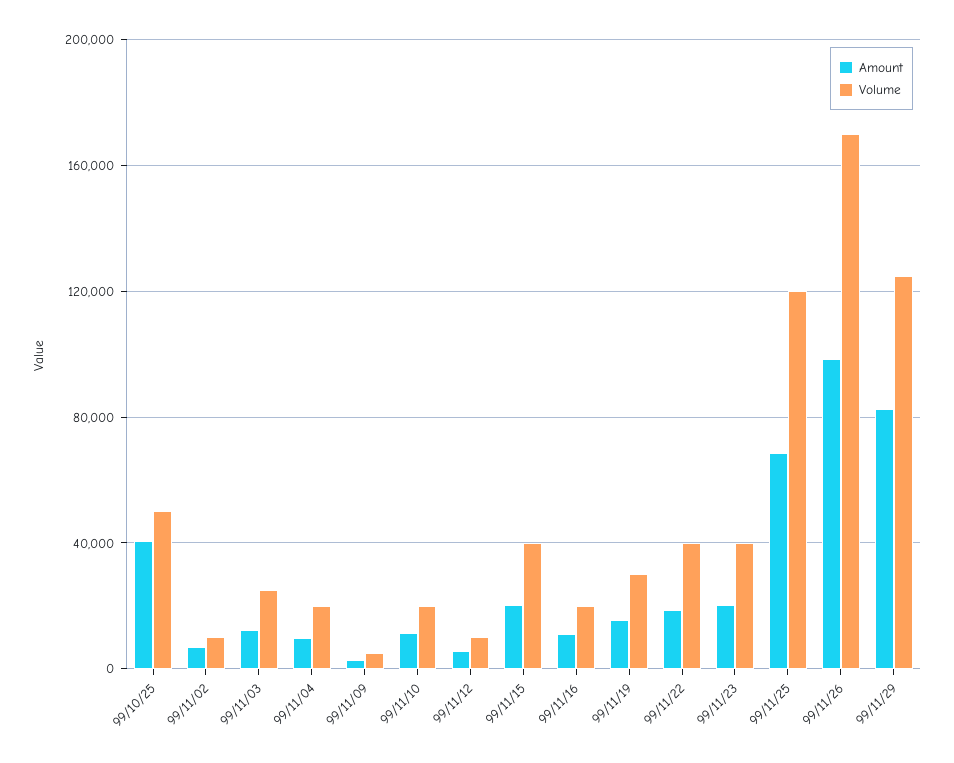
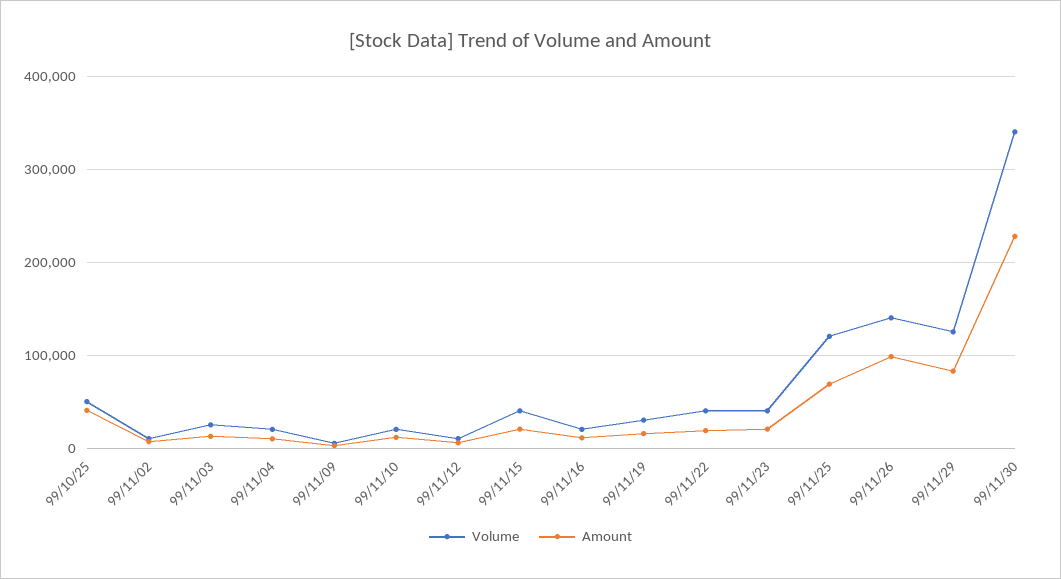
Volume, 99/11/26: 170000 -> 140000
Volume, 99/11/30: none -> 340000
Amount, 99/11/30: none -> 230000

